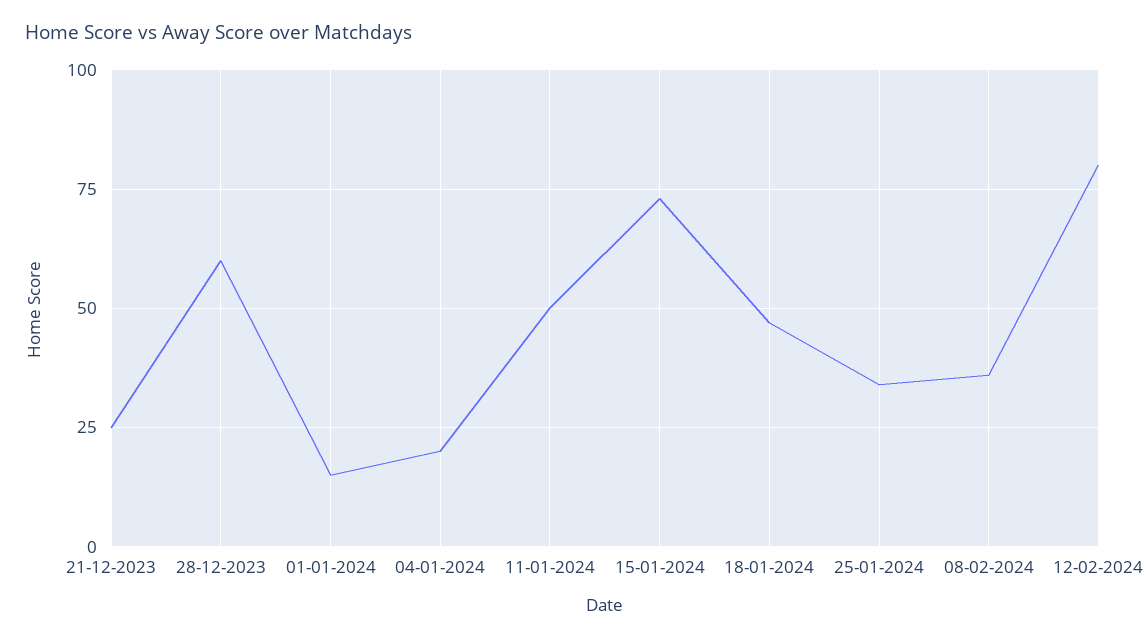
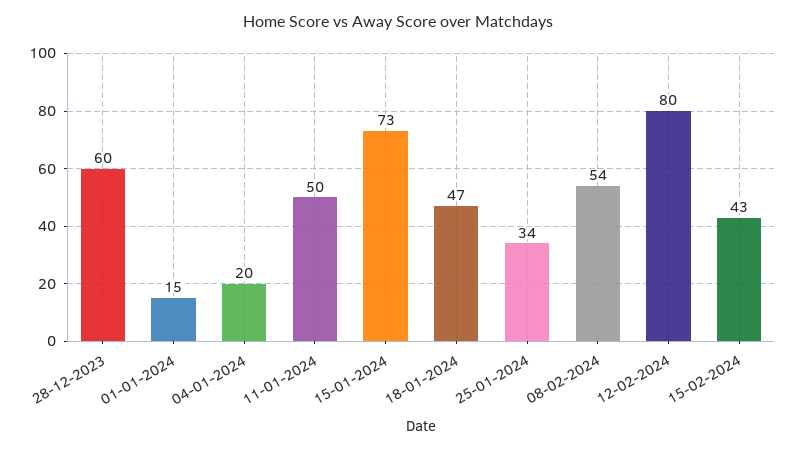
21-12-2023: 25 -> none
08-02-2024: 35 -> 54
15-02-2024: none -> 43

